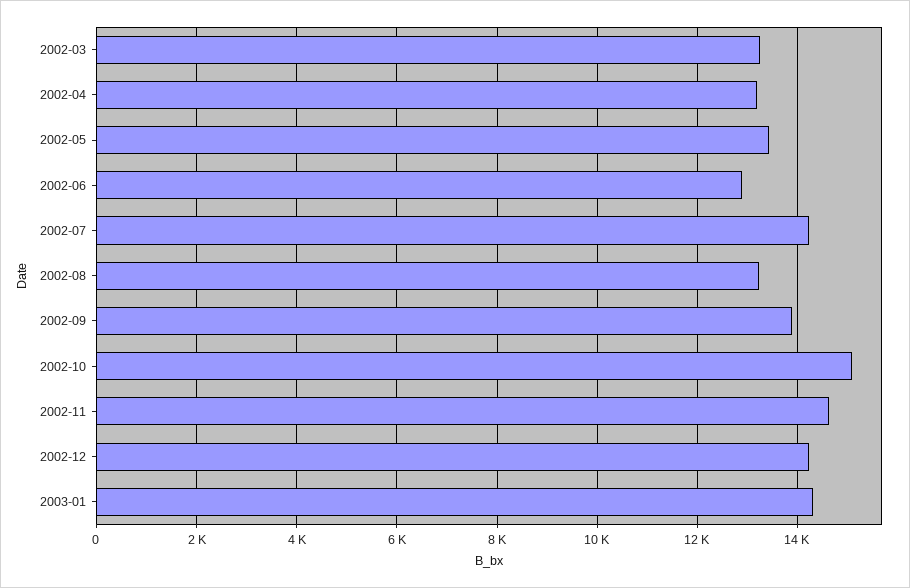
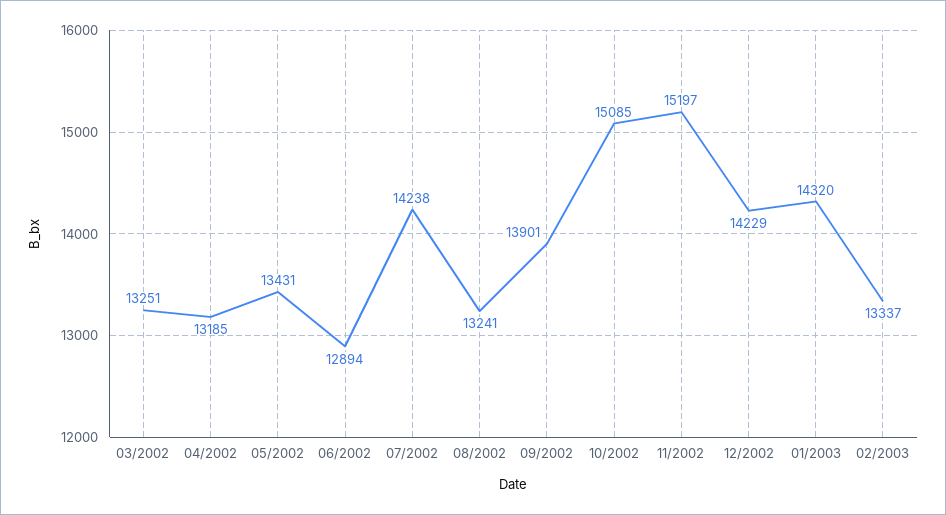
2002-11: 14600 -> 15197
02/2003: none -> 13337

